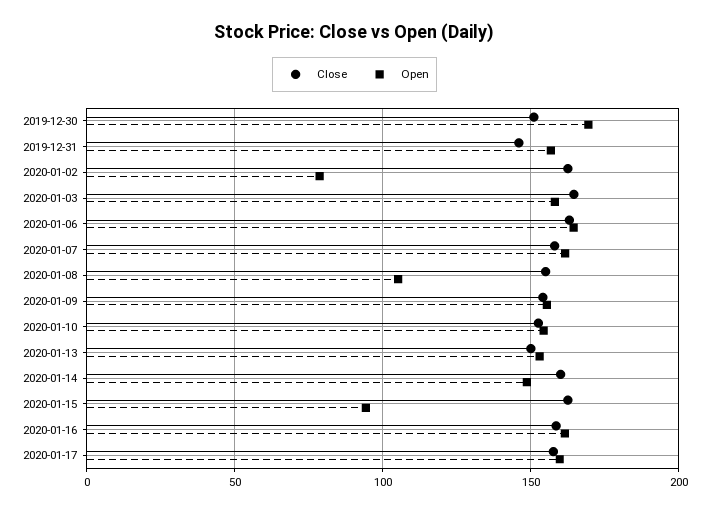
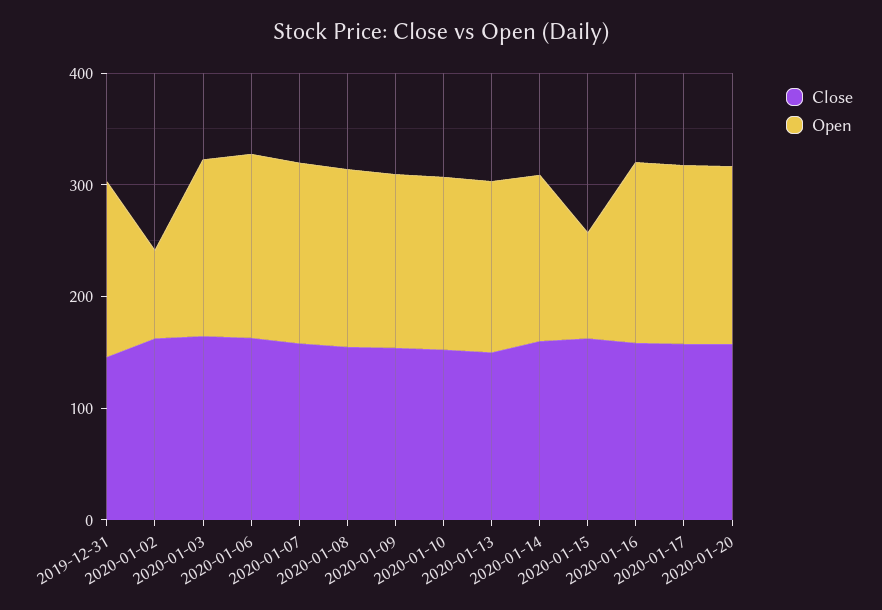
Close, 2019-12-30: 150 -> none
Open, 2019-12-30: 170 -> none
Open, 2020-01-08: 105 -> 160
Close, 2020-01-20: none -> 160
Open, 2020-01-20: none -> 160

